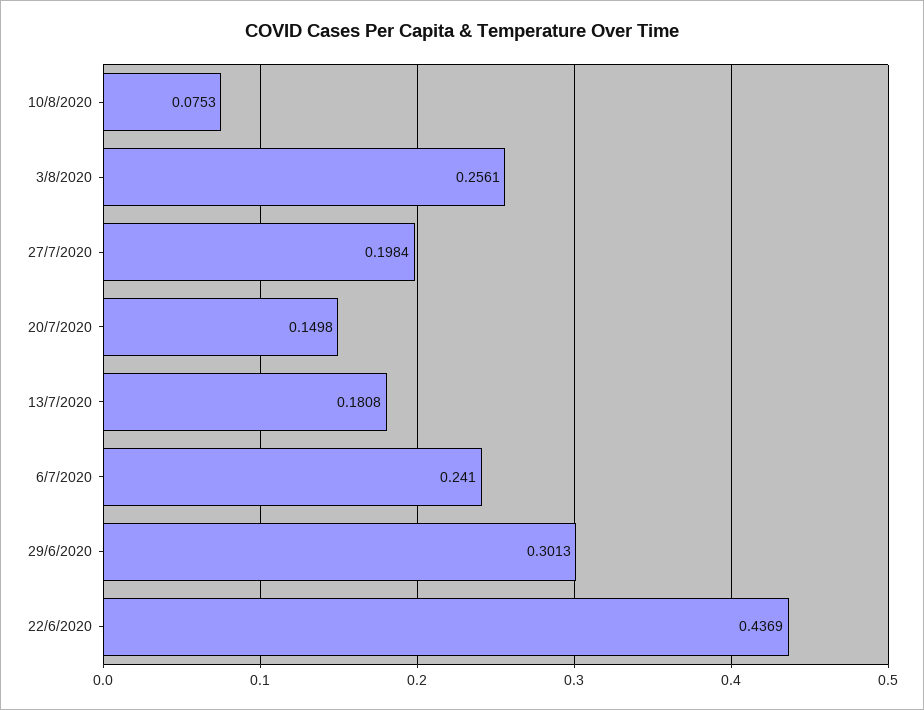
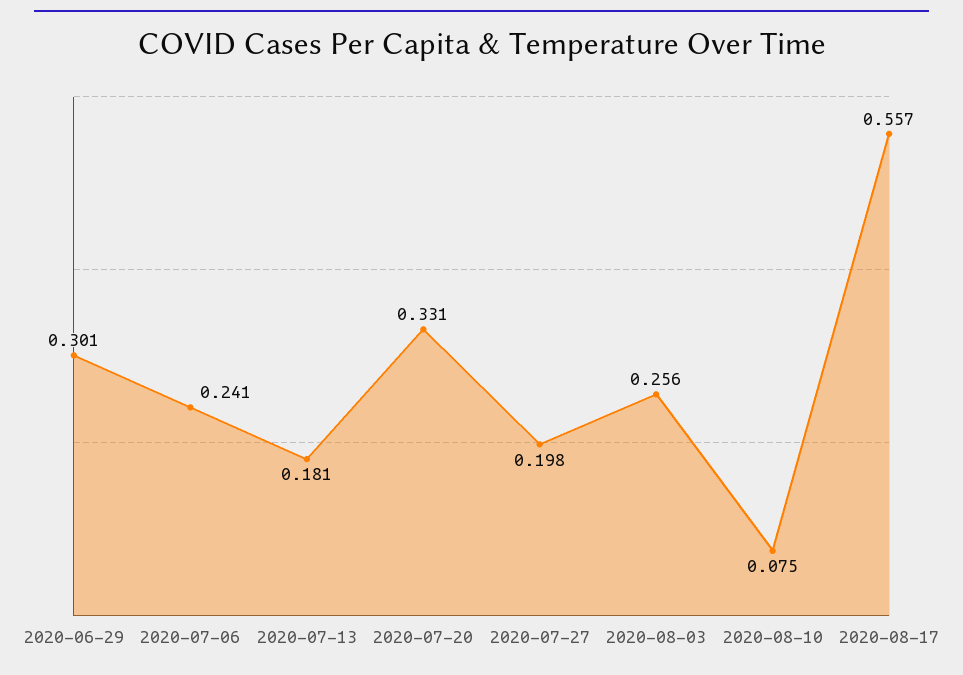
20/7/2020: 0.1498 -> 0.331
22/6/2020: 0.4369 -> none
2020-08-17: none -> 0.557

